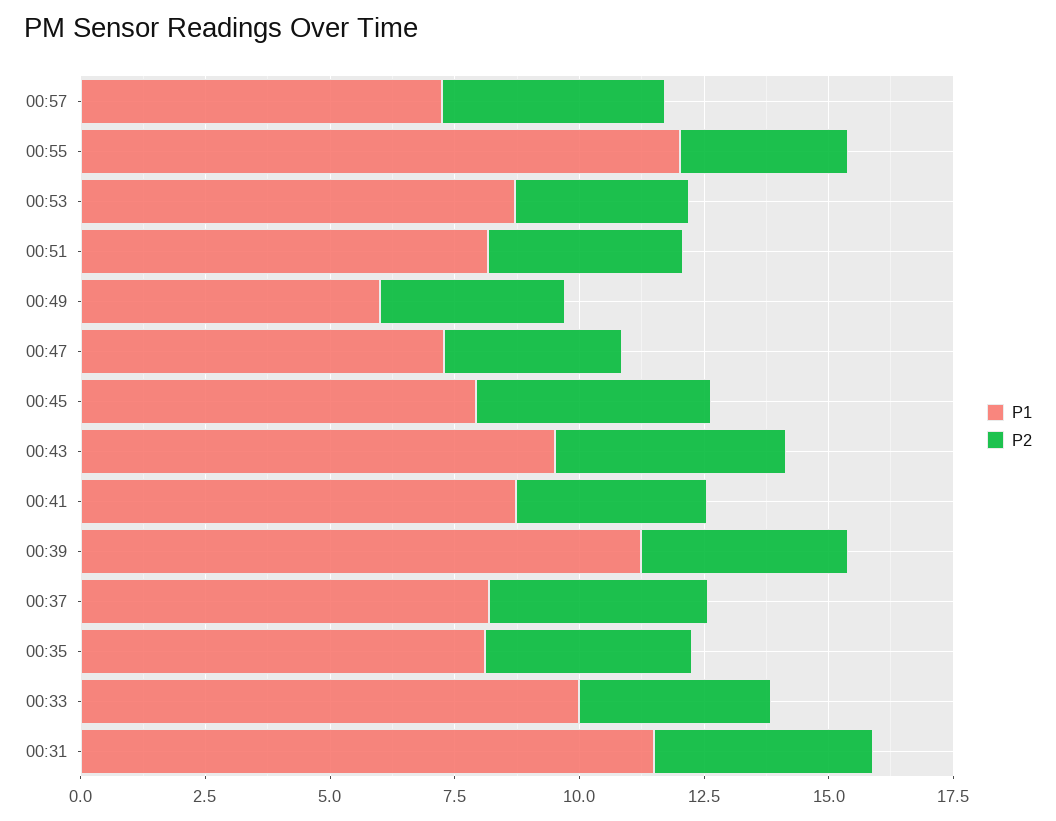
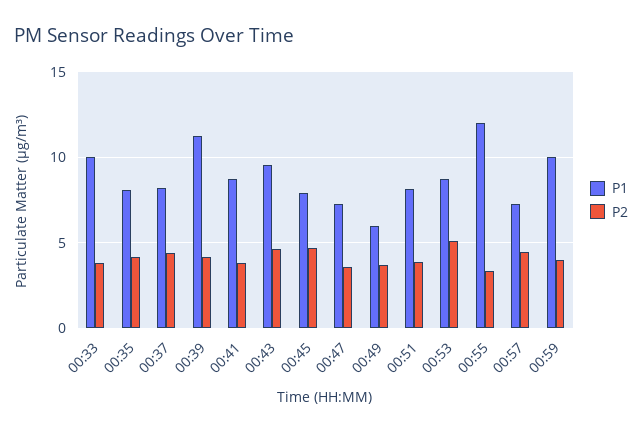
P2, 00:53: 3.5 -> 5
P1, 00:31: 11.5 -> none
P2, 00:31: 4.5 -> none
P1, 00:59: none -> 10
P2, 00:59: none -> 4

